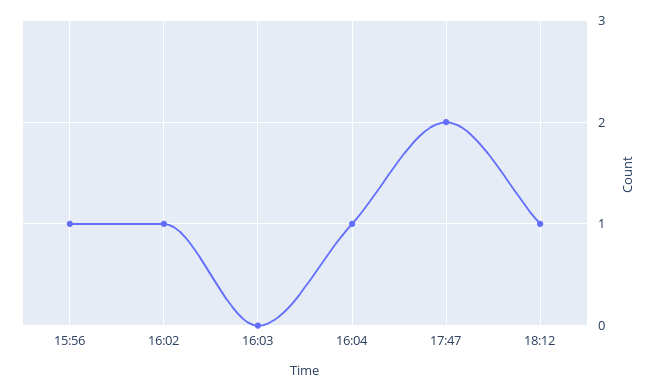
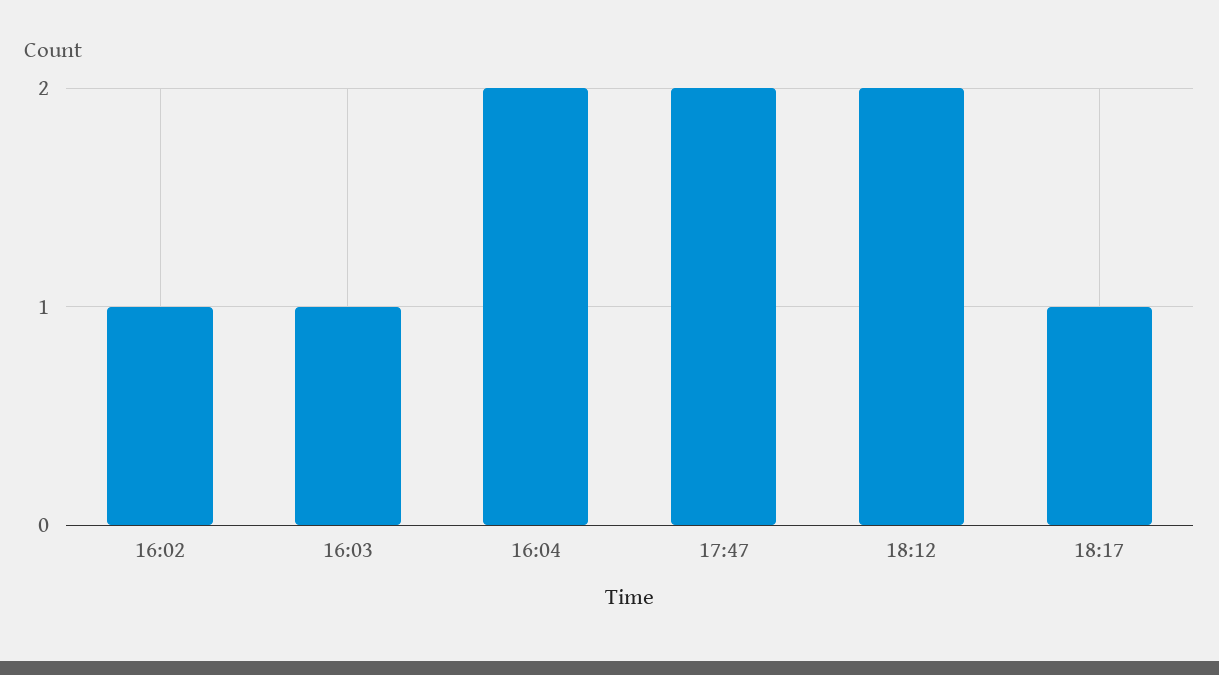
15:56: 1 -> none
16:03: 0 -> 1
16:04: 1 -> 2
18:12: 1 -> 2
18:17: none -> 1

